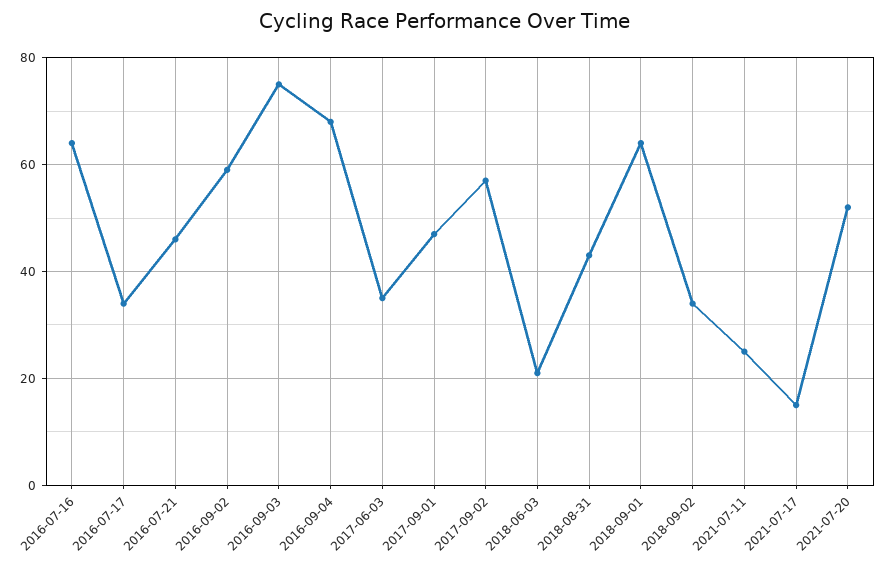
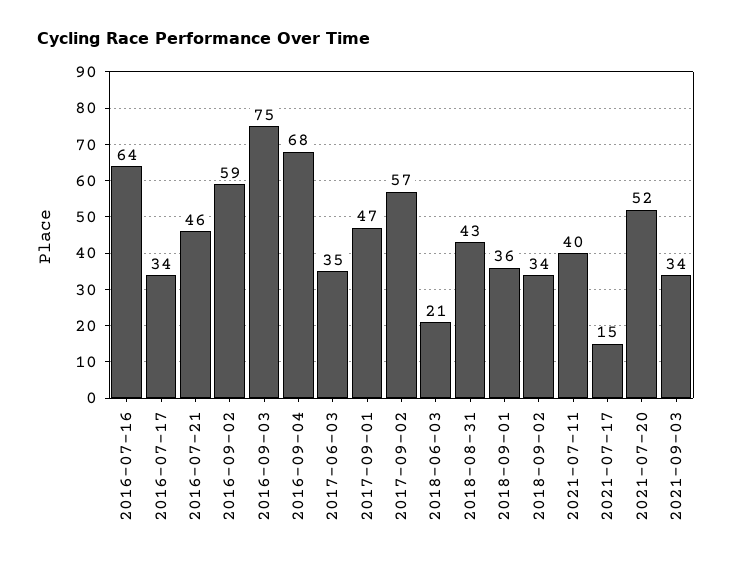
2018-09-01: 65 -> 36
2021-07-11: 25 -> 40
2021-09-03: none -> 34

